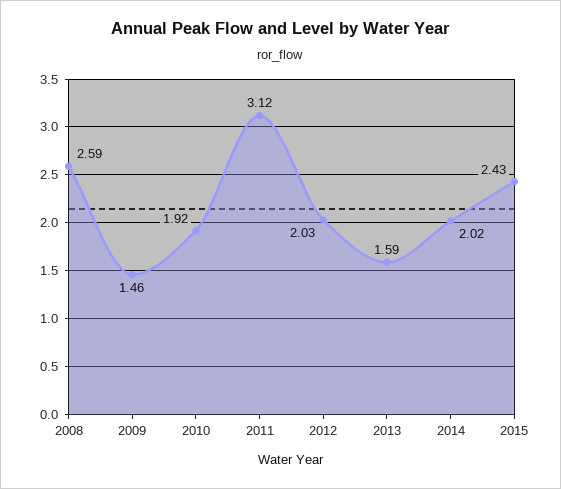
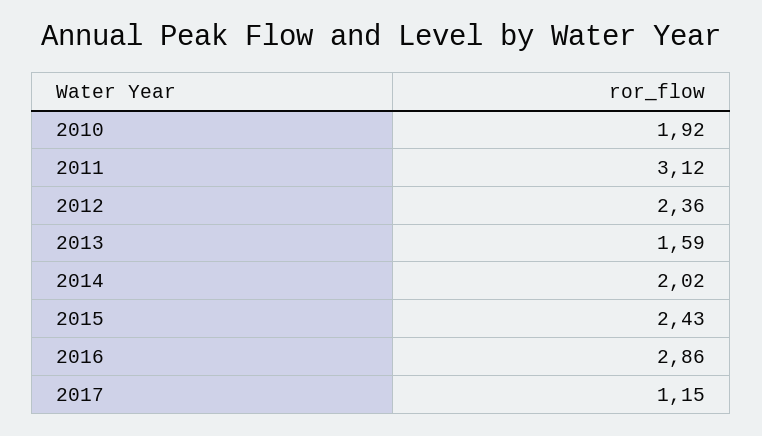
2008: 2.59 -> none
2009: 1.46 -> none
2012: 2.03 -> 2.36
2016: none -> 2.86
2017: none -> 1.15

